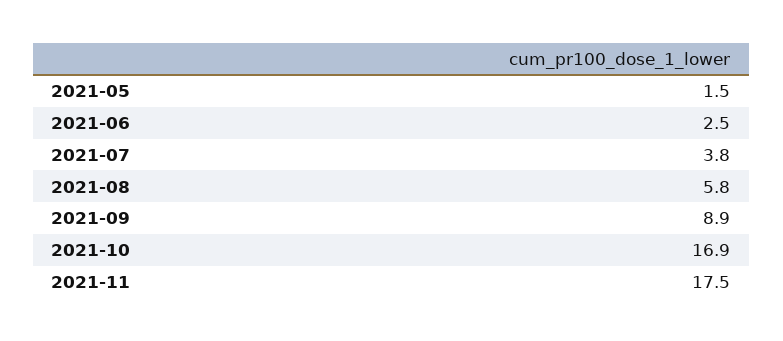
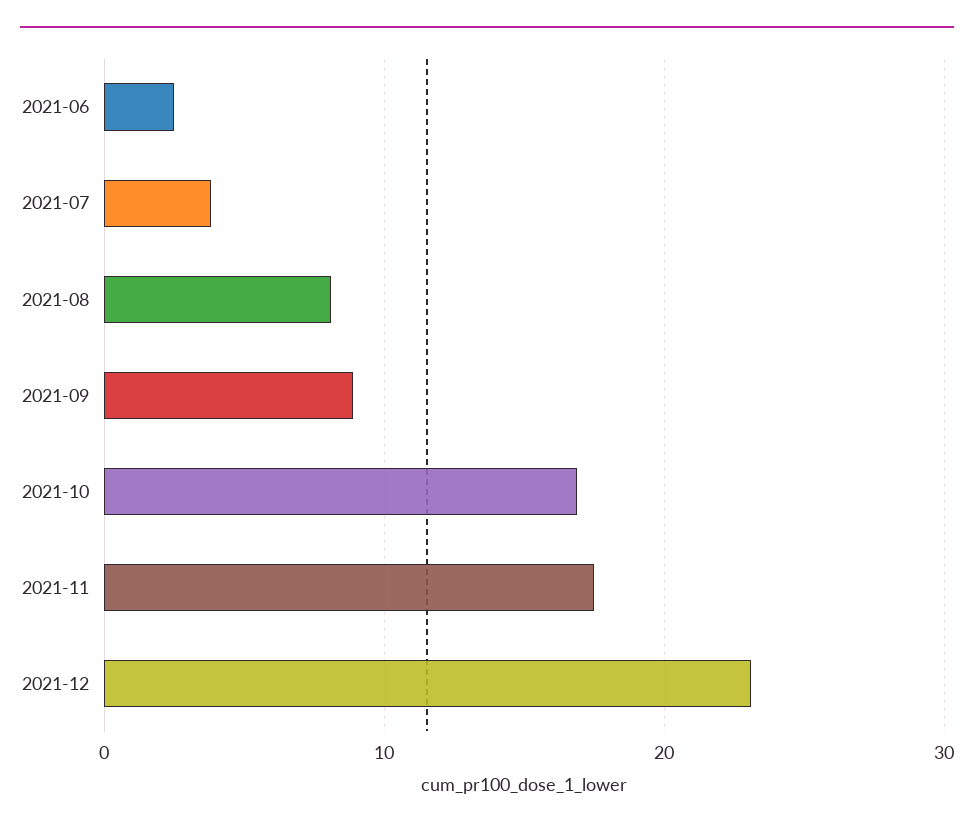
2021-05: 1.5 -> none
2021-08: 5.8 -> 8
2021-12: none -> 23

